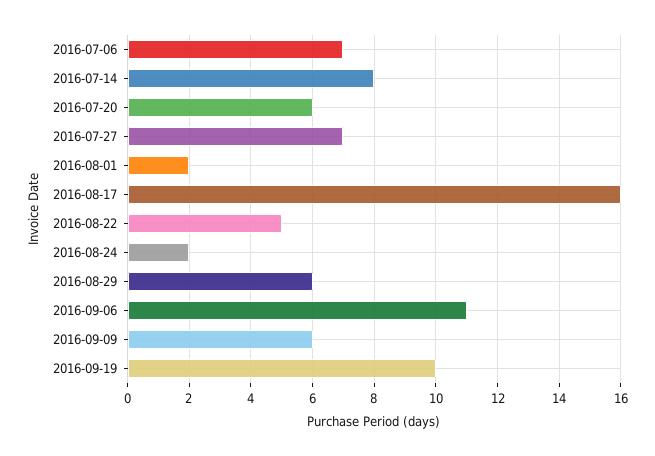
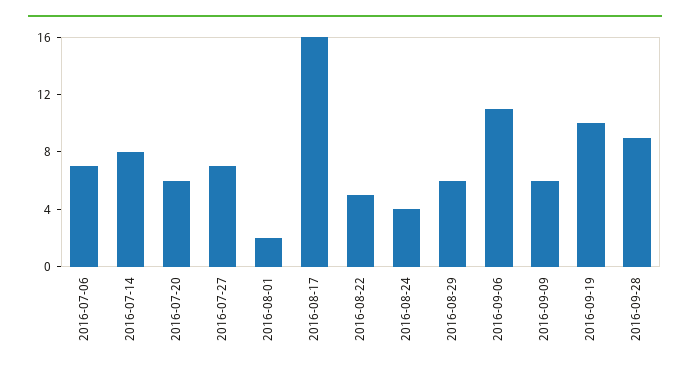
2016-08-24: 2 -> 4
2016-09-28: none -> 9

